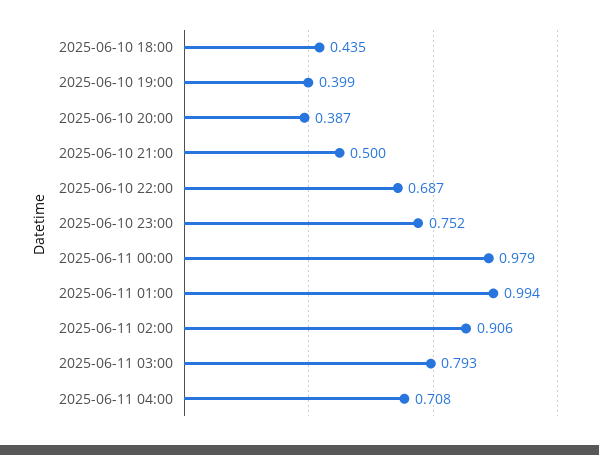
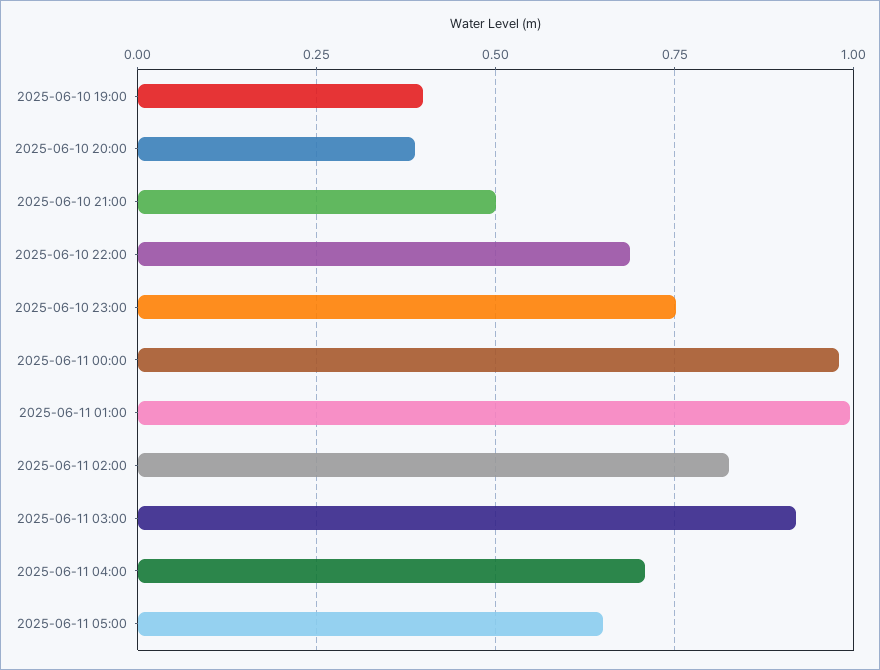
2025-06-10 18:00: 0.435 -> none
2025-06-11 02:00: 0.906 -> 0.825
2025-06-11 03:00: 0.793 -> 0.925
2025-06-11 05:00: none -> 0.65

